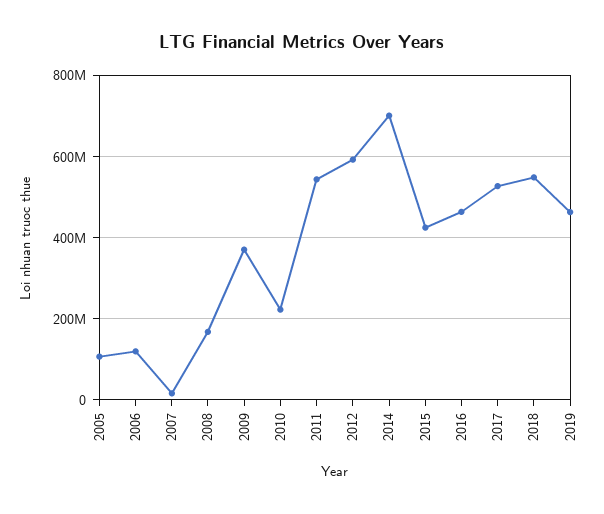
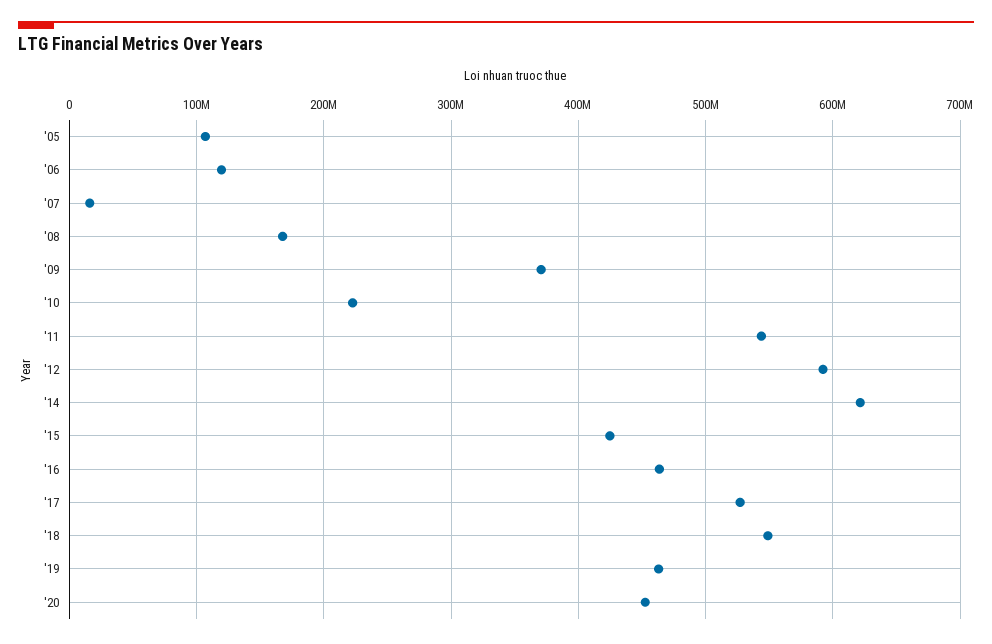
2014: 700000000 -> 620000000
'20: none -> 450000000

